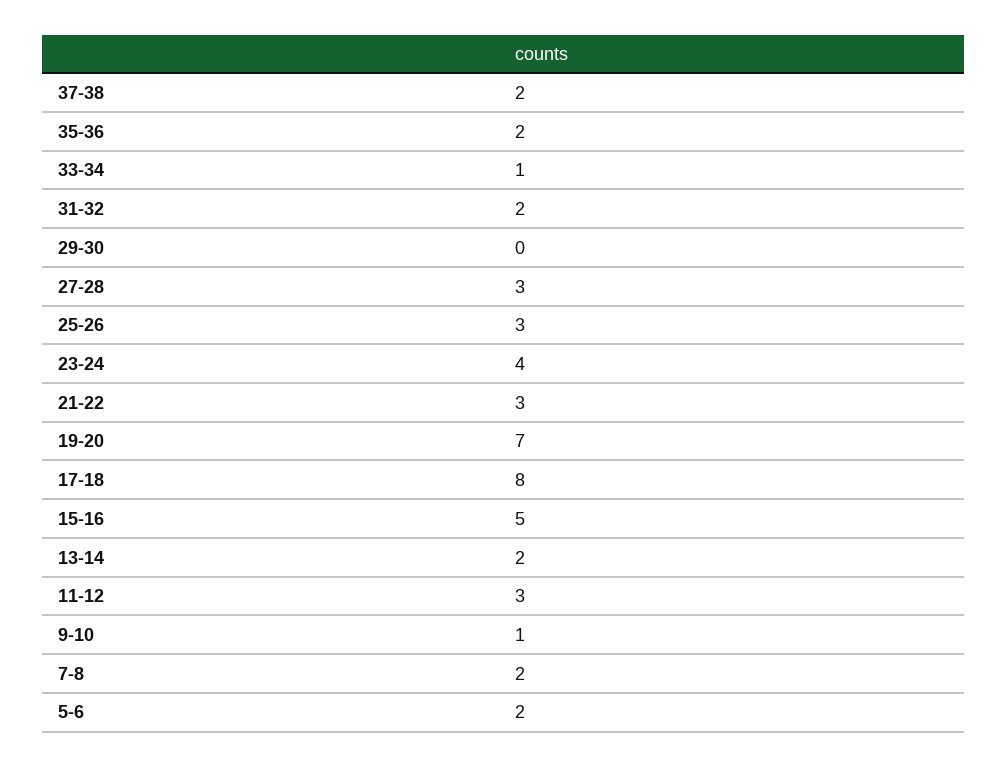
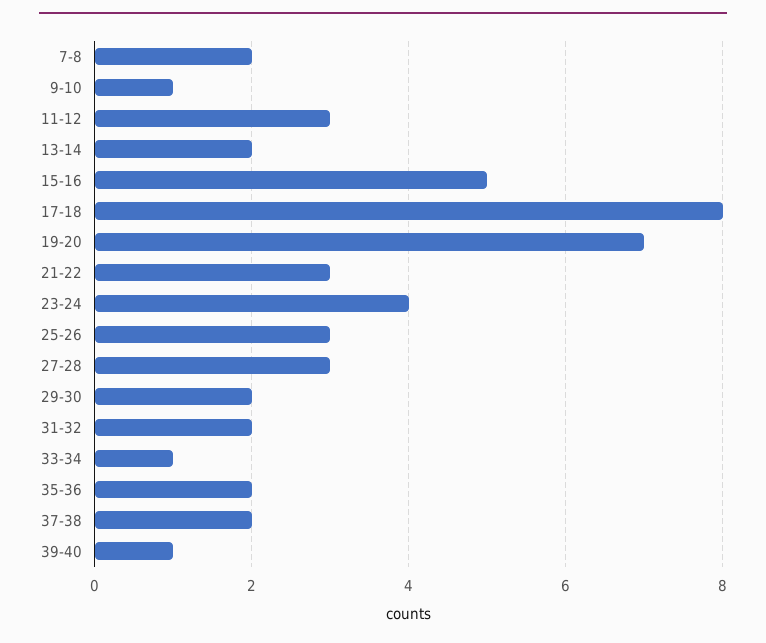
29-30: 0 -> 2
5-6: 2 -> none
39-40: none -> 1

